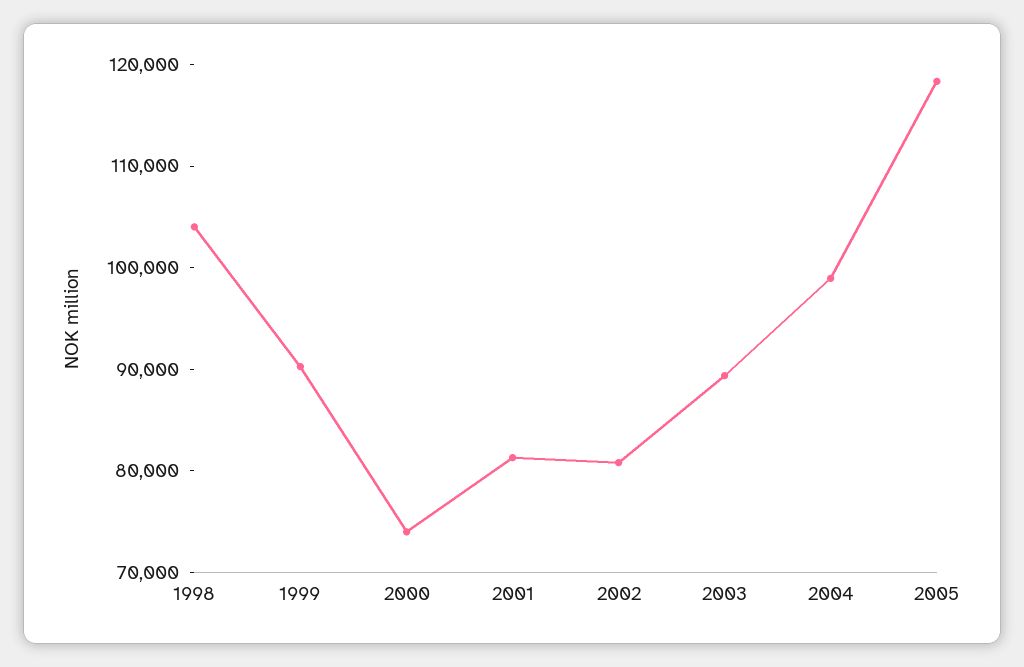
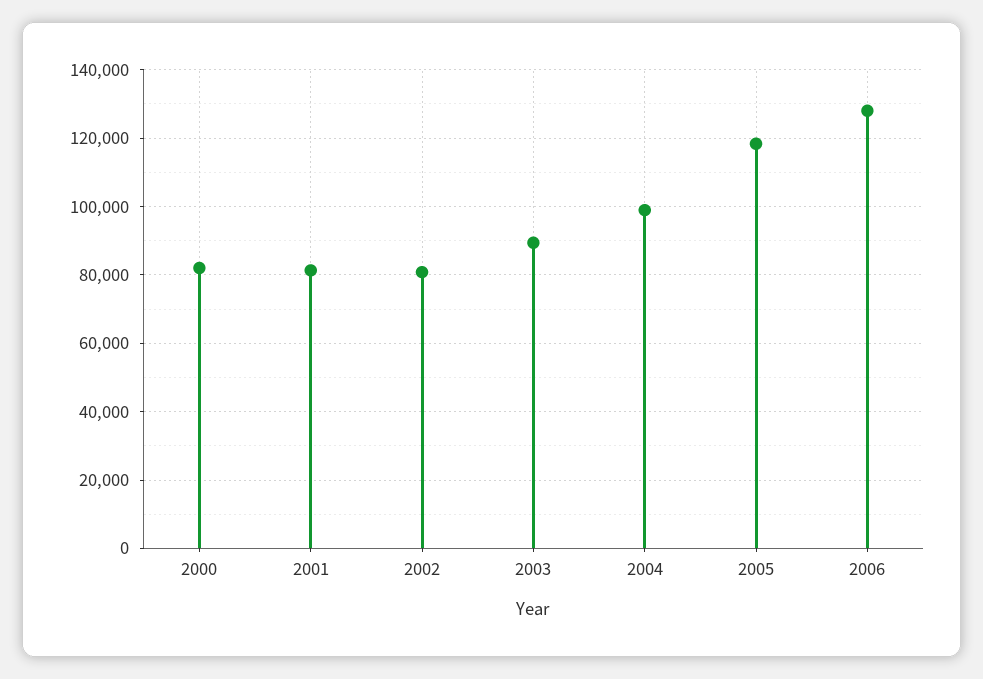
1998: 104000 -> none
1999: 90000 -> none
2000: 74000 -> 82000
2006: none -> 128000

